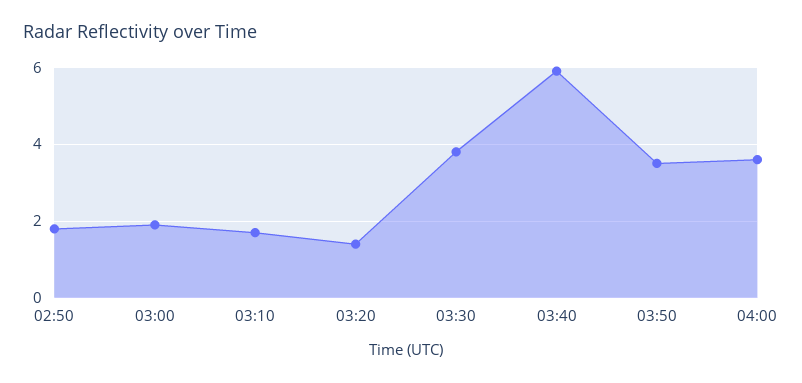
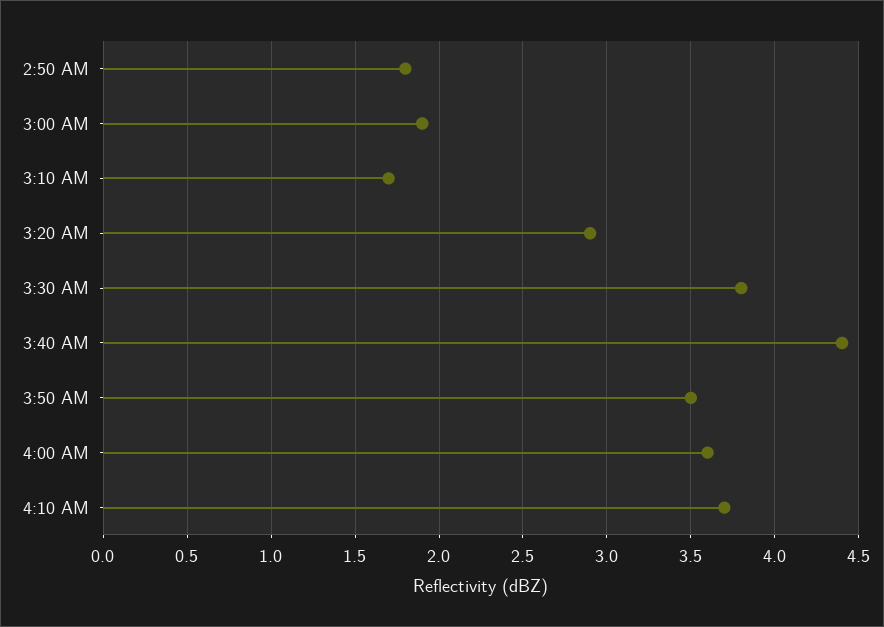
03:20: 1.5 -> 2.9
03:40: 6 -> 4.4
4:10 AM: none -> 3.7

